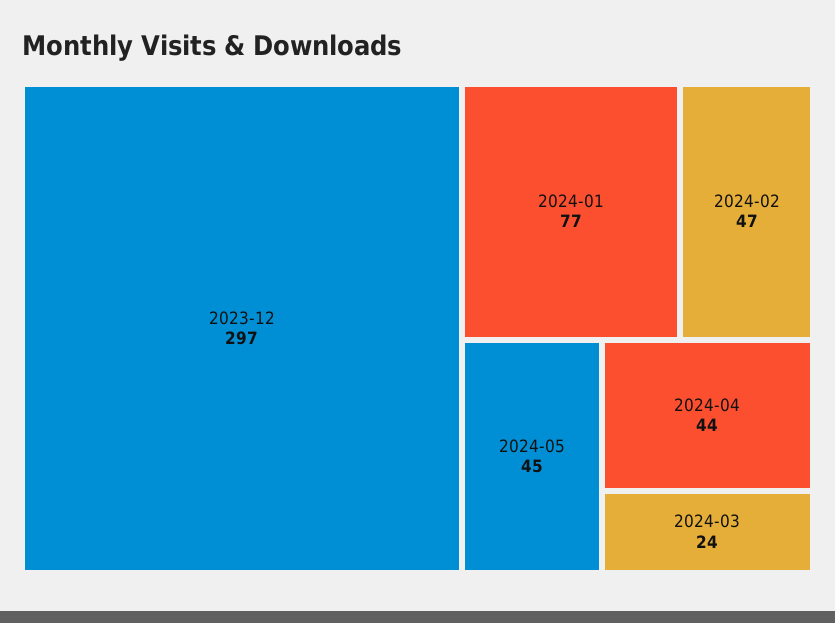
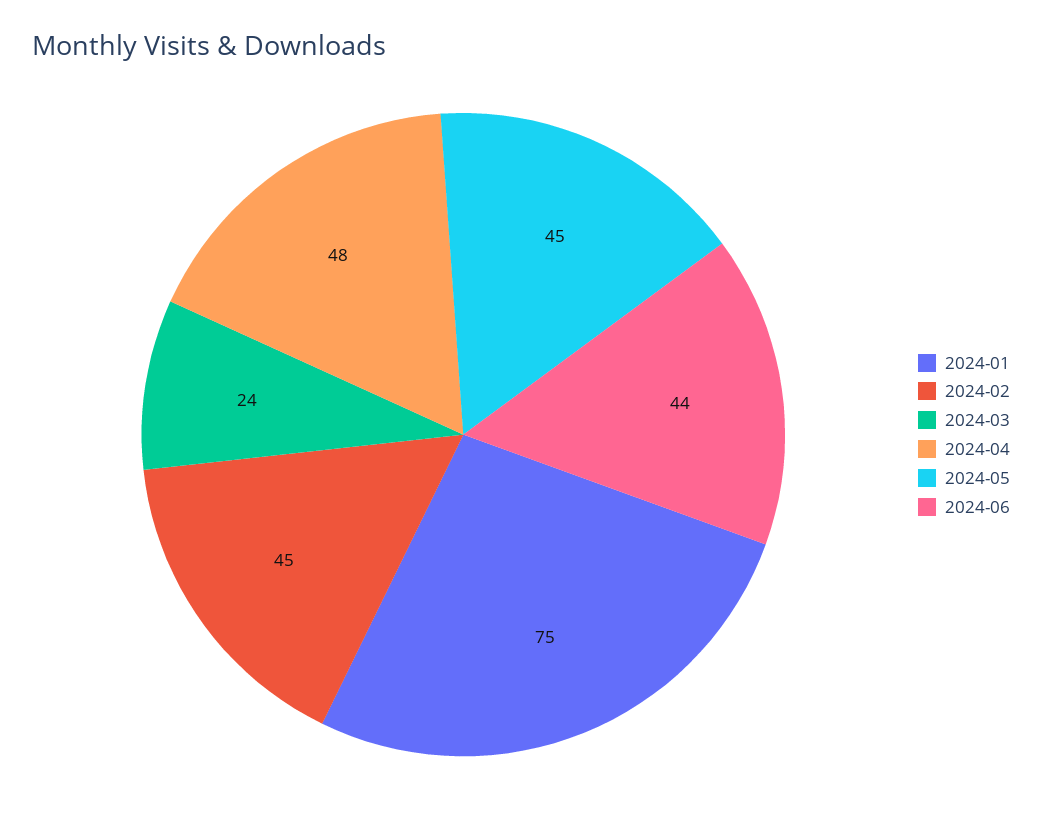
2023-12: 297 -> none
2024-01: 77 -> 75
2024-02: 47 -> 45
2024-04: 44 -> 48
2024-06: none -> 44

